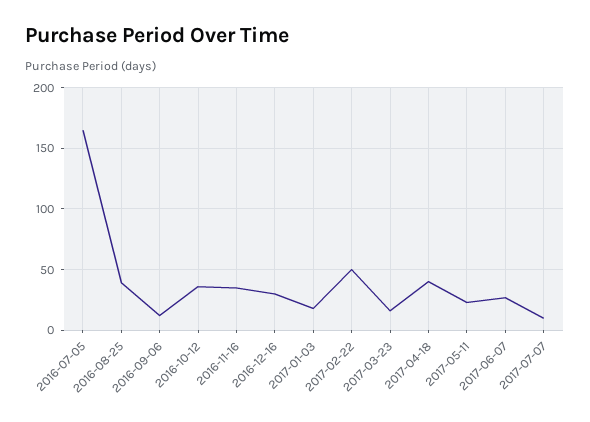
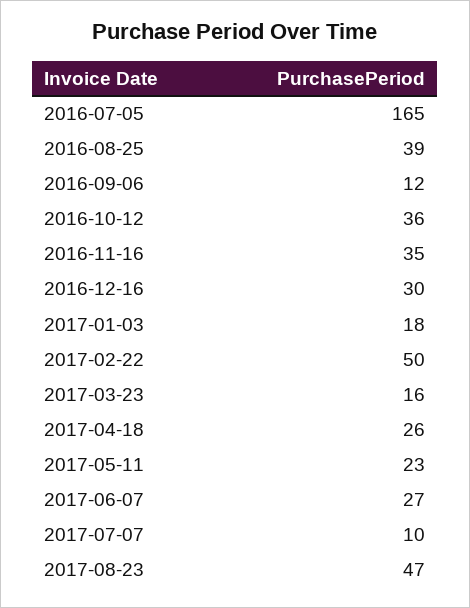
2017-04-18: 40 -> 26
2017-08-23: none -> 47

